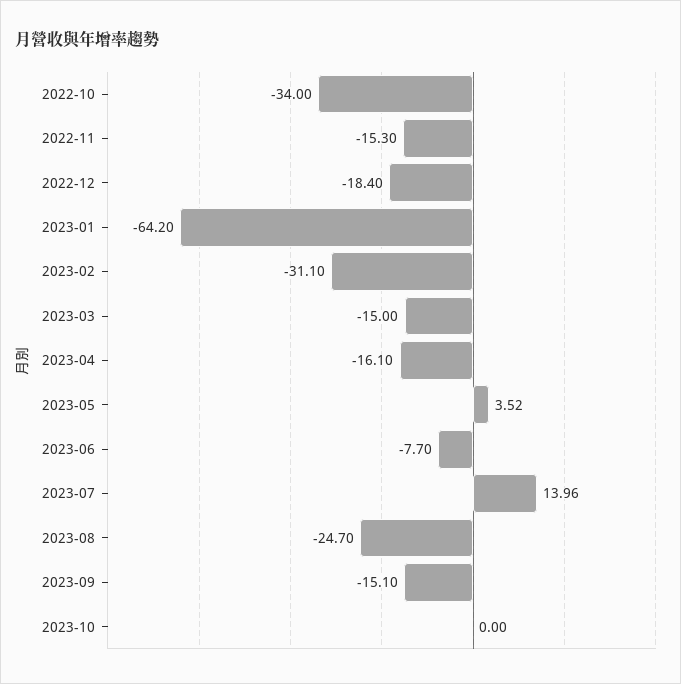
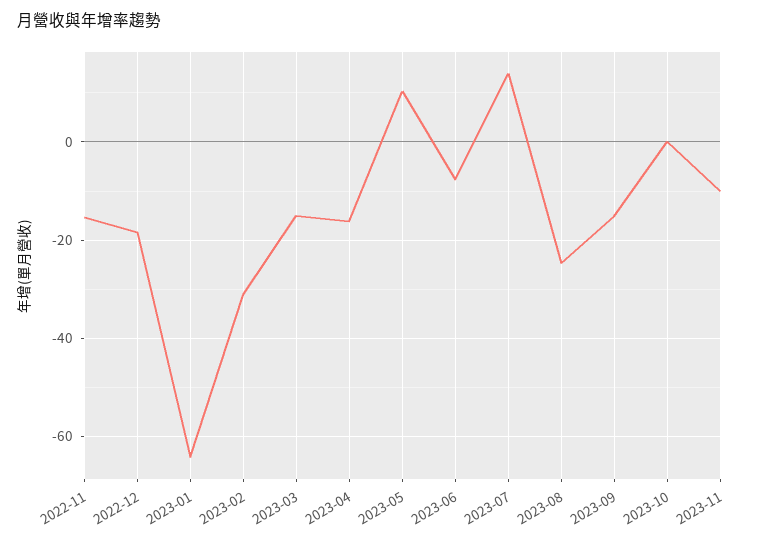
2022-10: -34 -> none
2023-05: 3.52 -> 10
2023-11: none -> -10

